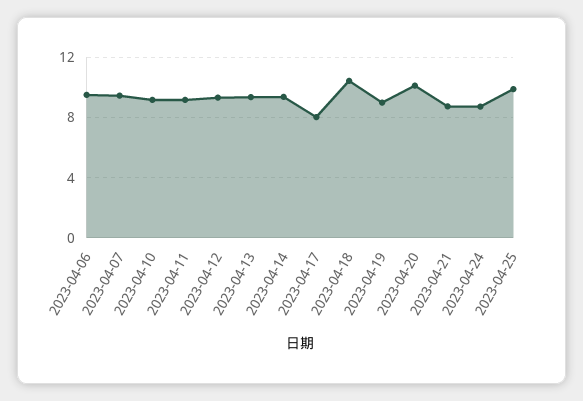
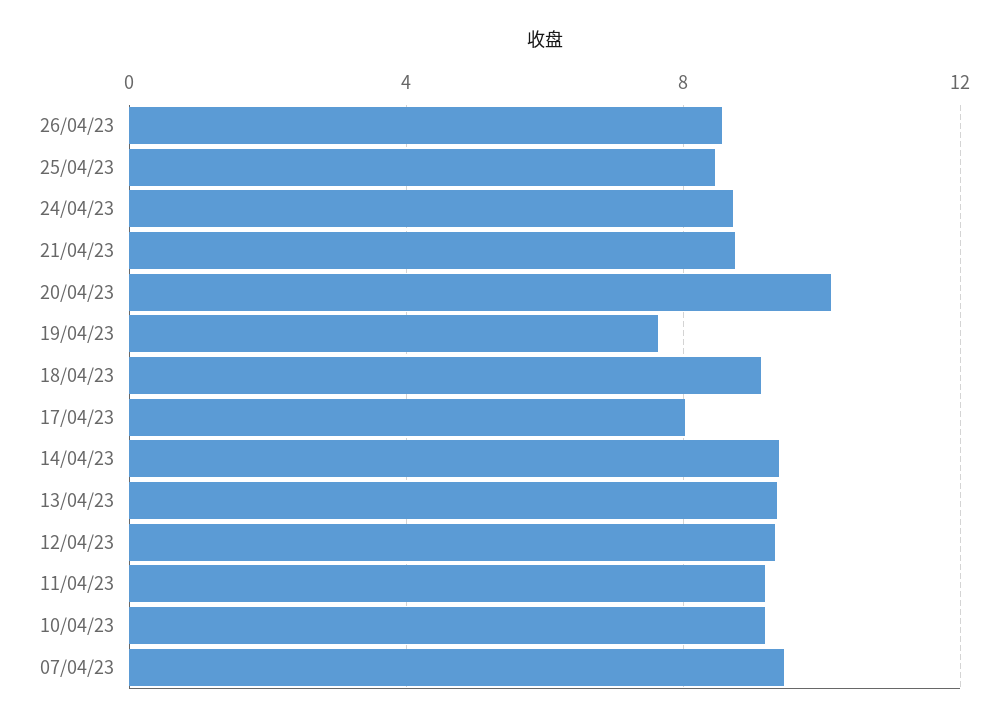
2023-04-06: 9.5 -> none
2023-04-18: 10.5 -> 9
2023-04-19: 9 -> 7.5
2023-04-25: 10 -> 8.5
26/04/23: none -> 8.5

